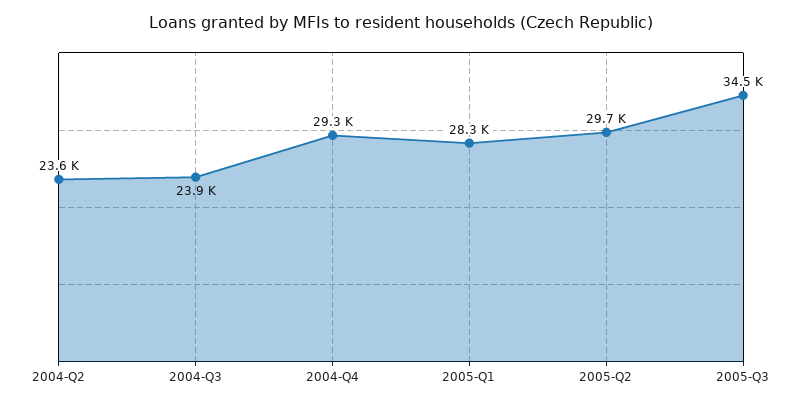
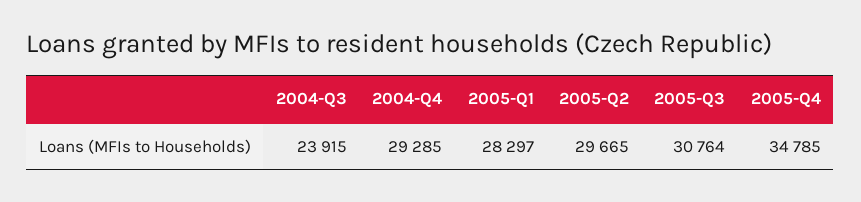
2004-Q2: 23600 -> none
2005-Q3: 34500 -> 30764
2005-Q4: none -> 34785

